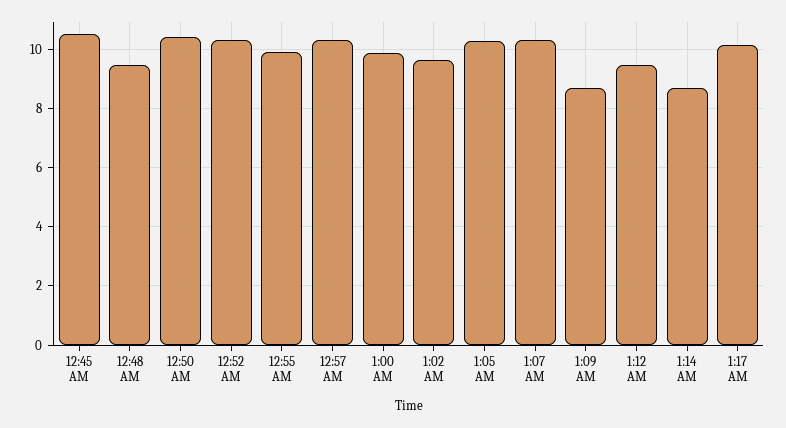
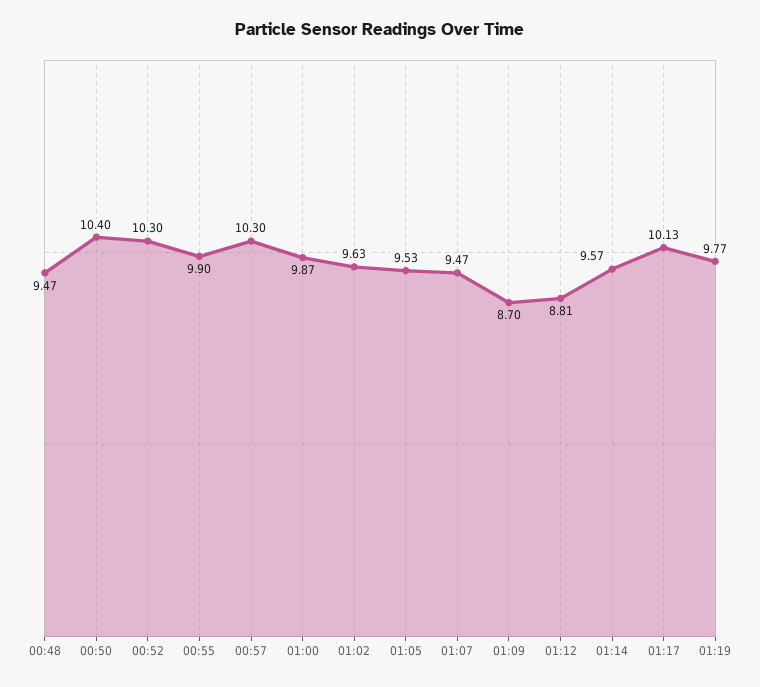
12:45 AM: 10.5 -> none
1:05 AM: 10.25 -> 9.53
1:07 AM: 10.25 -> 9.47
1:12 AM: 9.5 -> 8.81
1:14 AM: 8.75 -> 9.57
01:19: none -> 9.77

